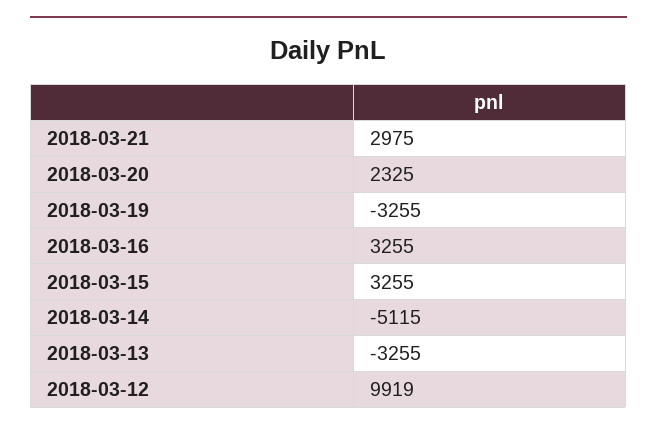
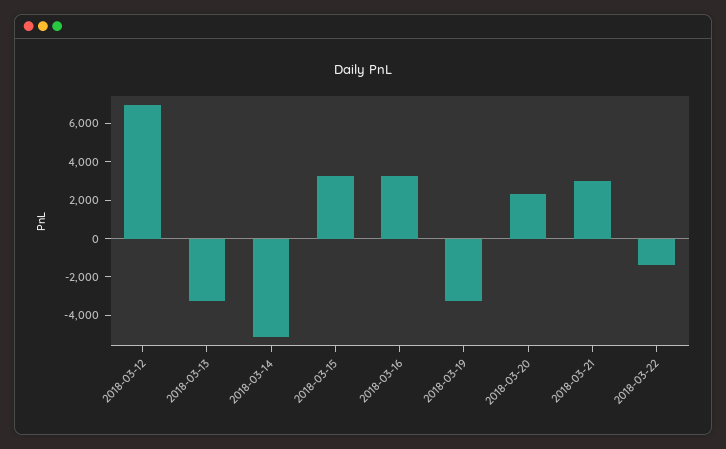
2018-03-12: 9919 -> 7000
2018-03-22: none -> -1500

